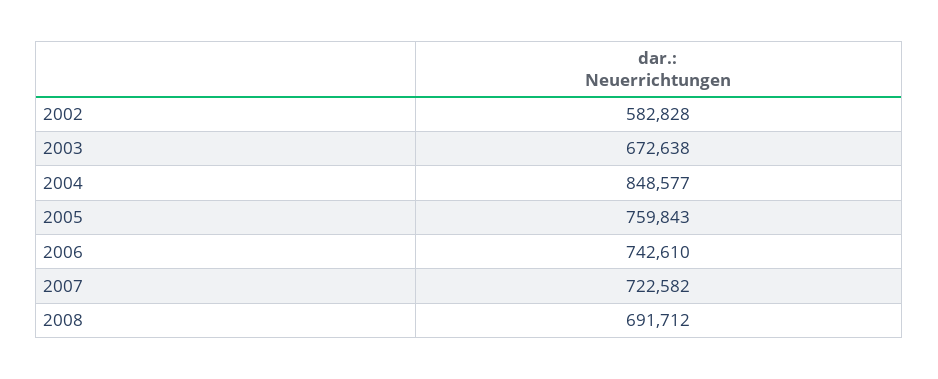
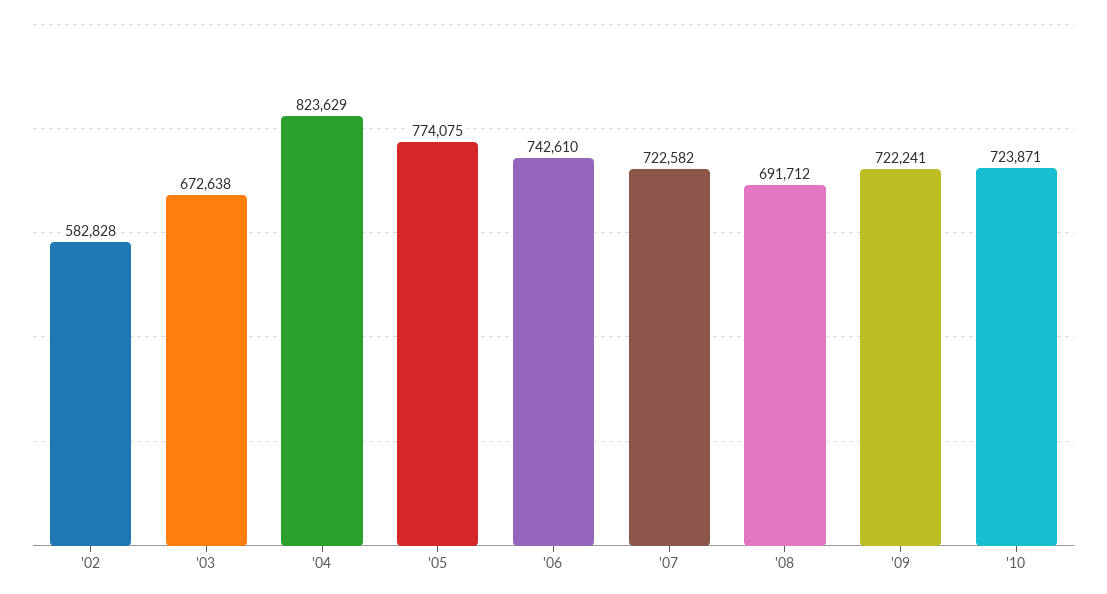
2004: 848577 -> 823629
2005: 759843 -> 774075
'09: none -> 722241
'10: none -> 723871

